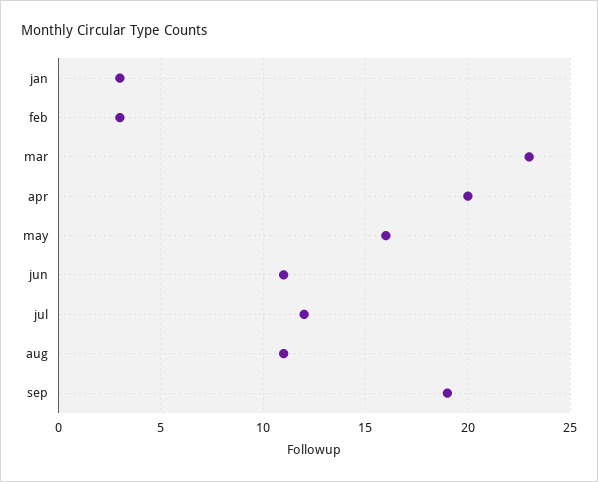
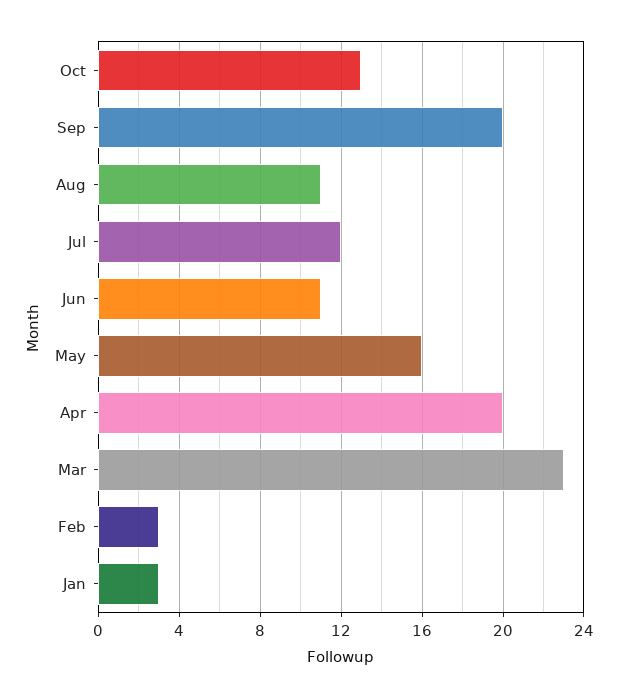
sep: 19 -> 20
Oct: none -> 13

